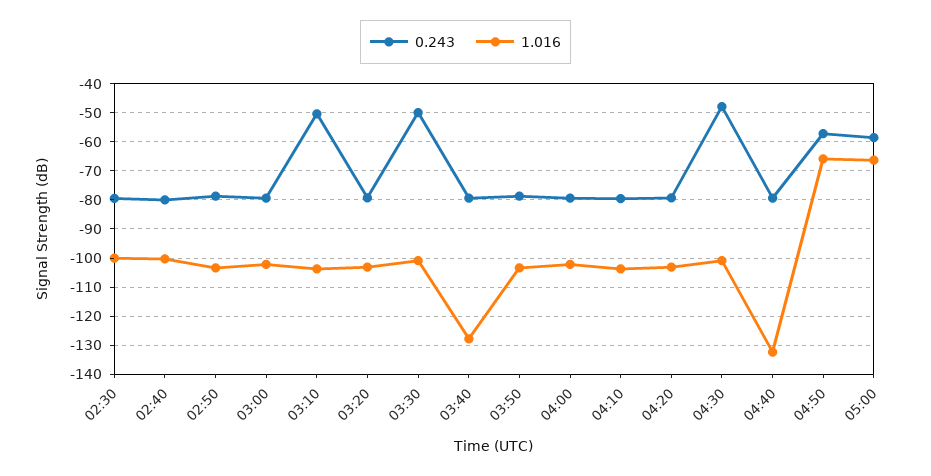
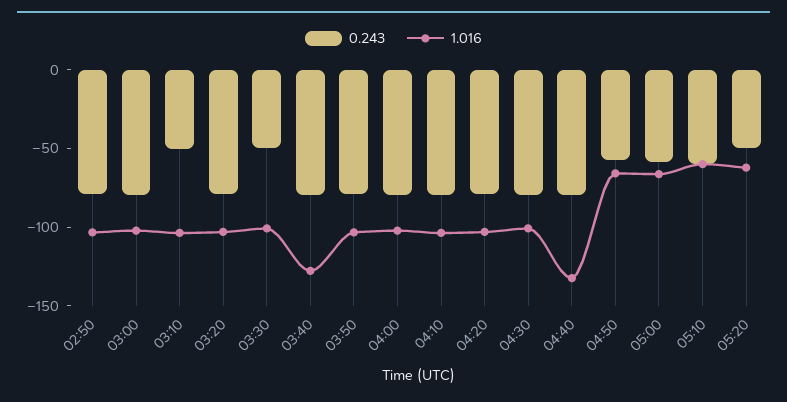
0.243, 02:30: -80 -> none
1.016, 02:30: -100 -> none
0.243, 02:40: -80 -> none
1.016, 02:40: -100 -> none
0.243, 04:30: -47.5 -> -80
0.243, 05:10: none -> -60
1.016, 05:10: none -> -60
0.243, 05:20: none -> -50
1.016, 05:20: none -> -60

